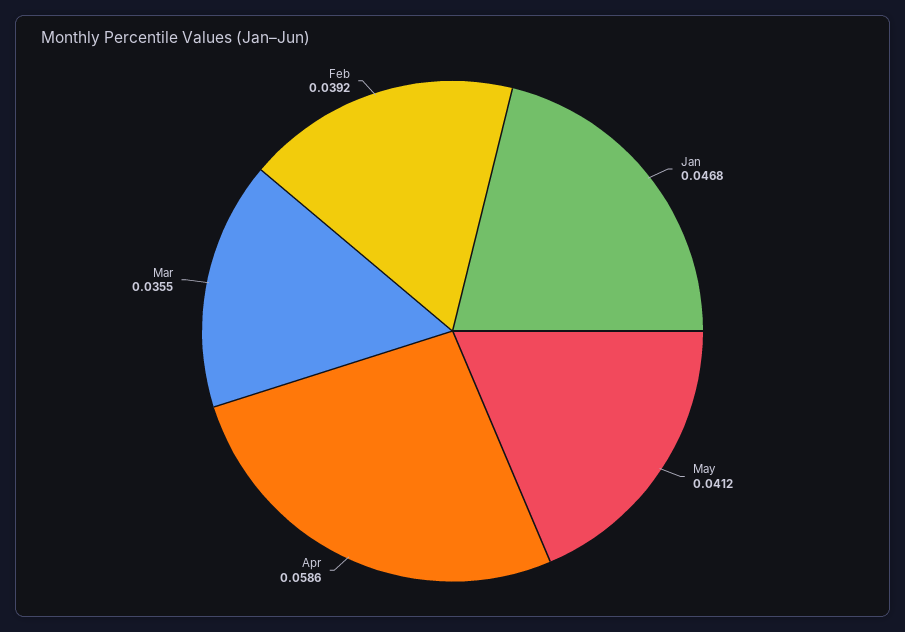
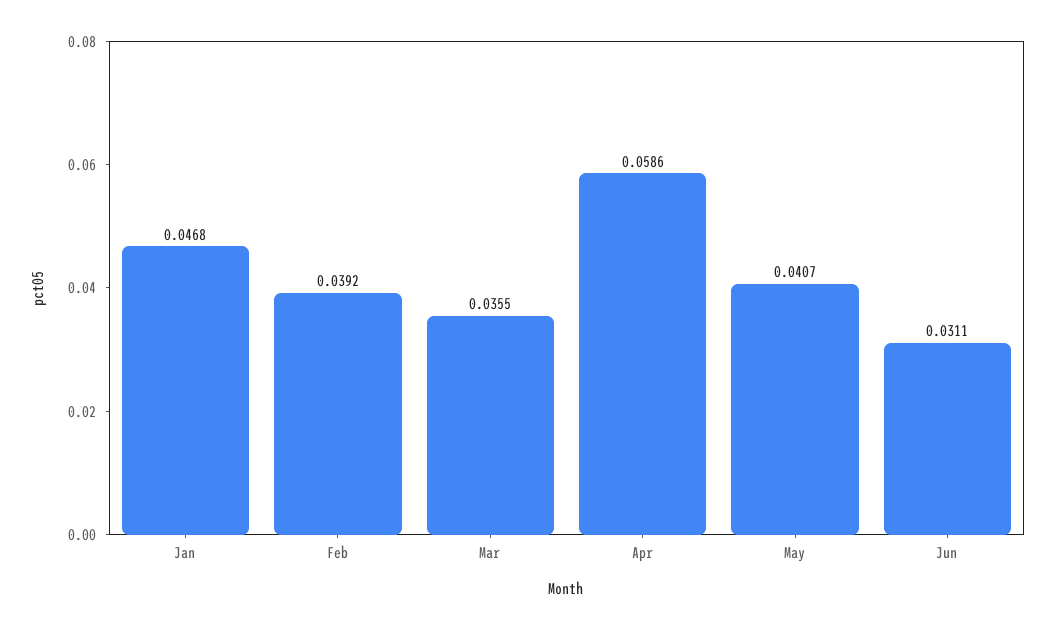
May: 0.0412 -> 0.0407
Jun: none -> 0.0311

